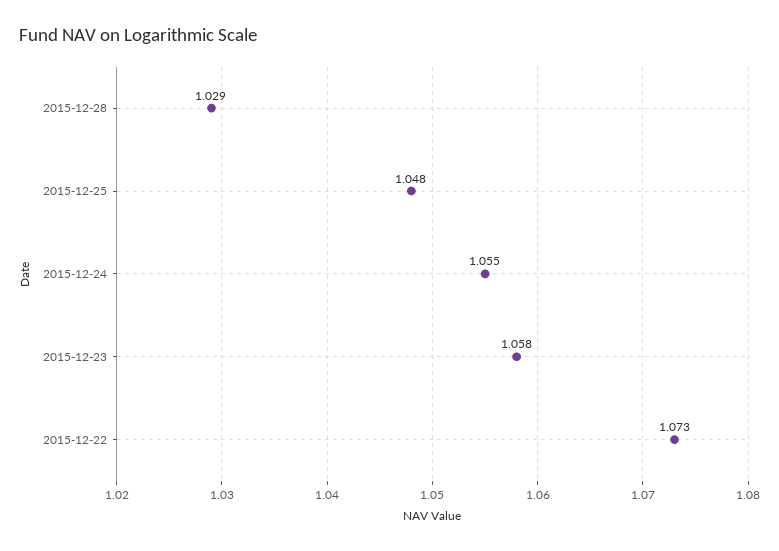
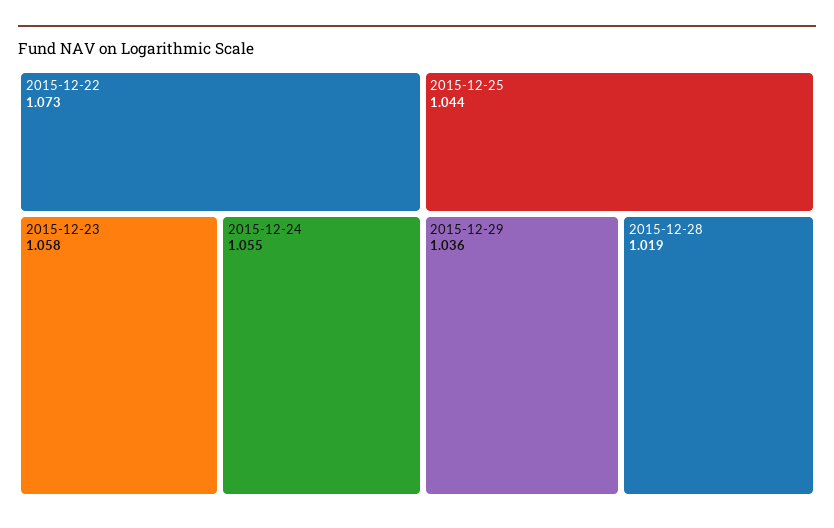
2015-12-28: 1.029 -> 1.019
2015-12-25: 1.048 -> 1.044
2015-12-29: none -> 1.036

